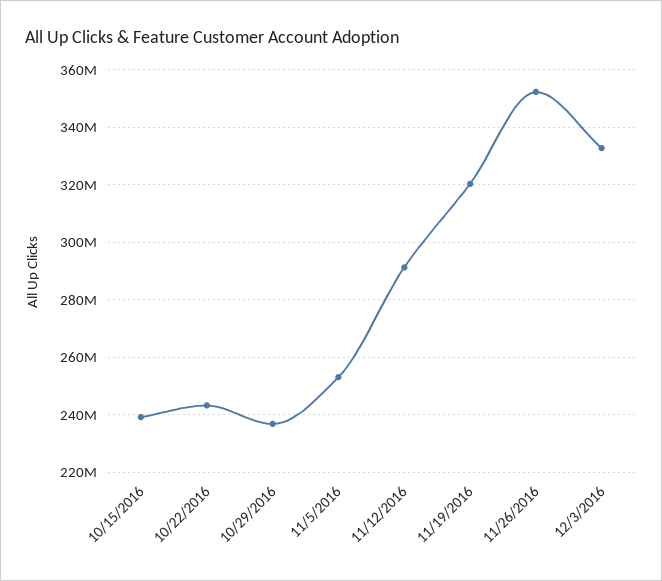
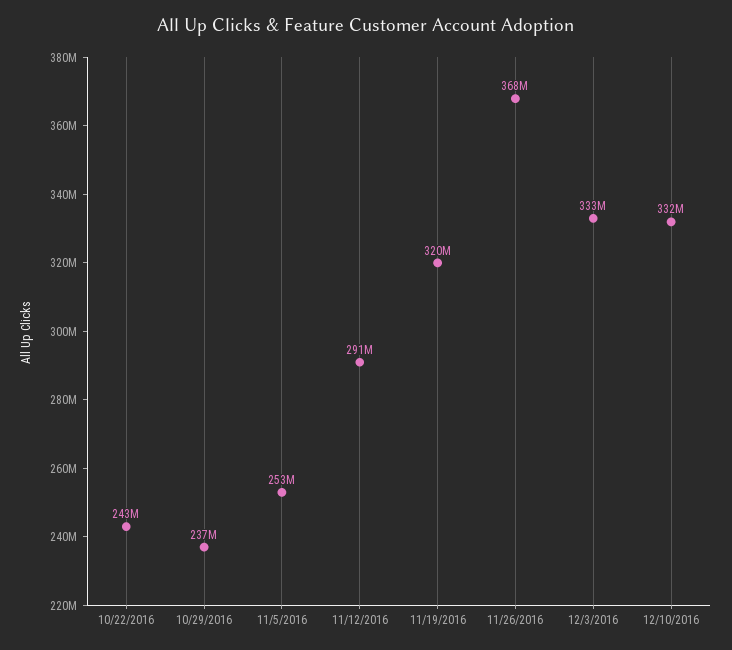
10/15/2016: 240000000 -> none
11/26/2016: 352500000 -> 368000000
12/10/2016: none -> 332000000

